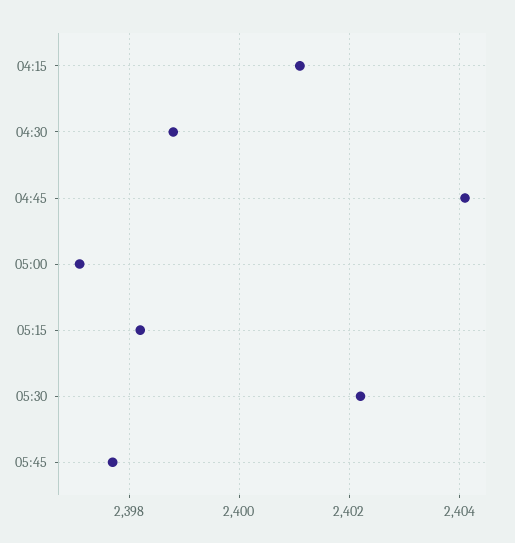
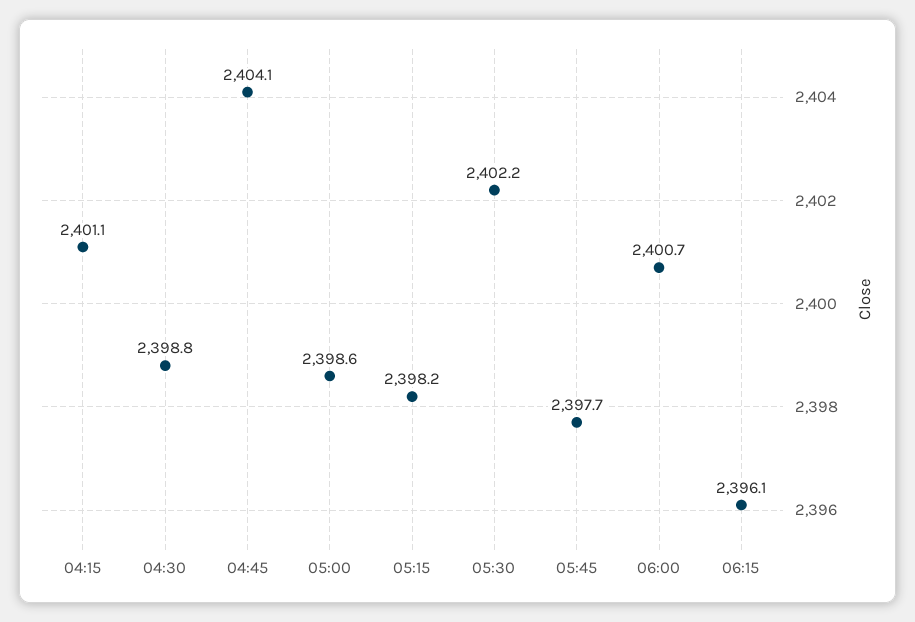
05:00: 2397 -> 2398.6
06:00: none -> 2400.7
06:15: none -> 2396.1

